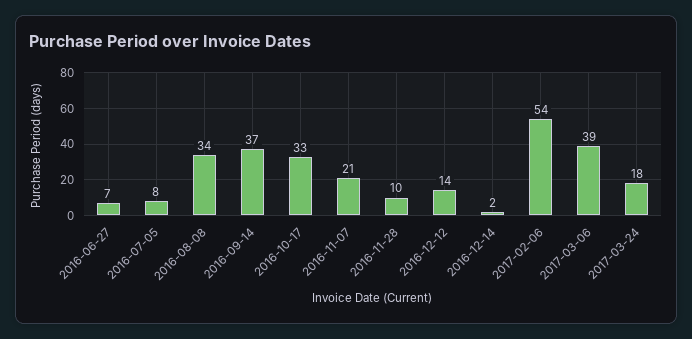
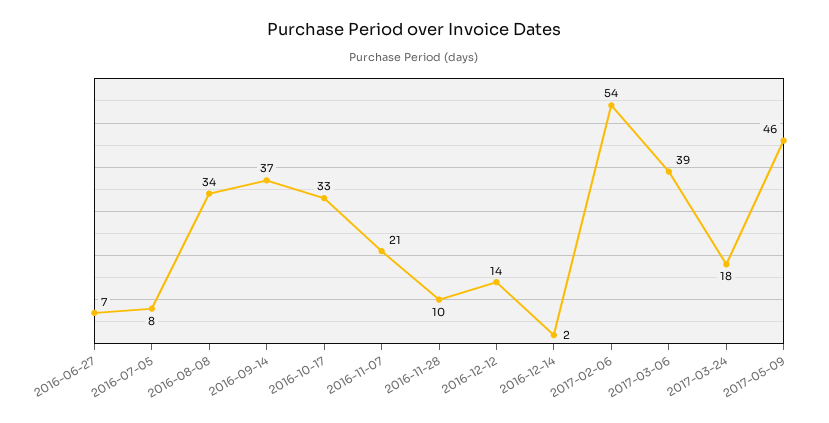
2017-05-09: none -> 46

